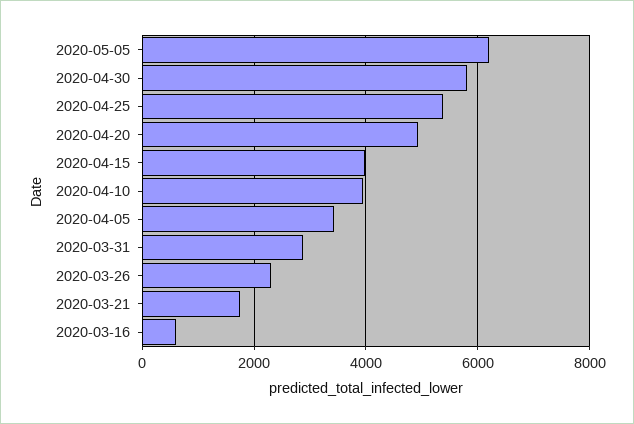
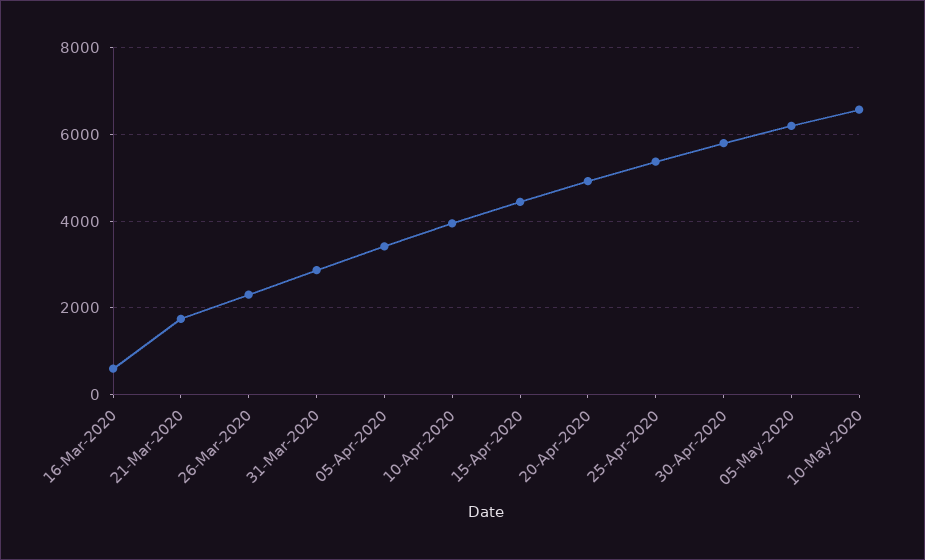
2020-04-15: 4000 -> 4400
10-May-2020: none -> 6600

